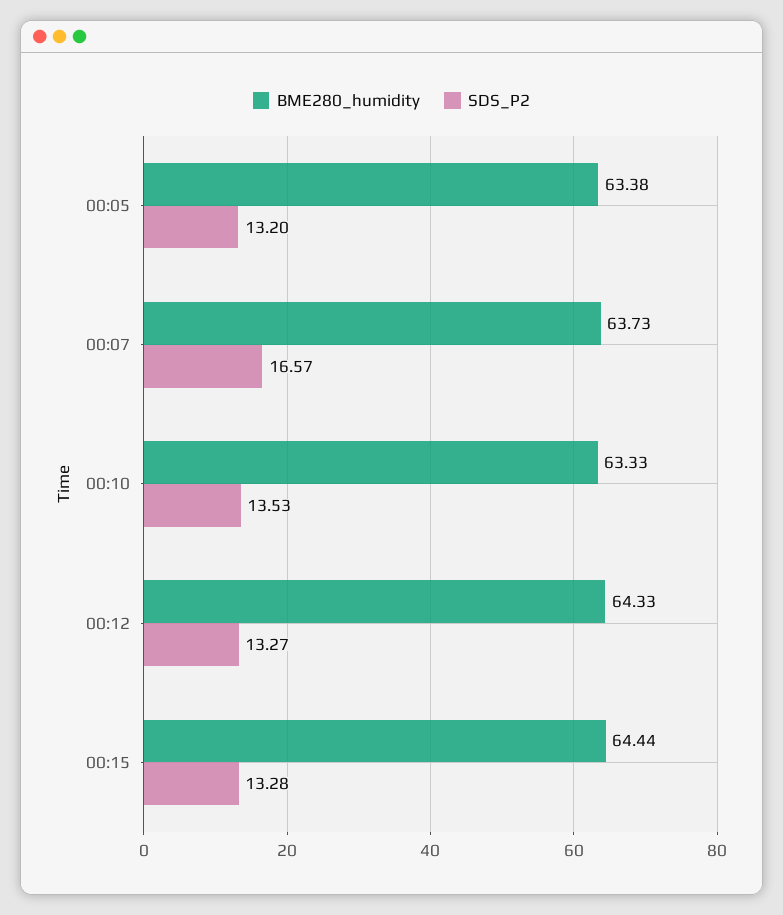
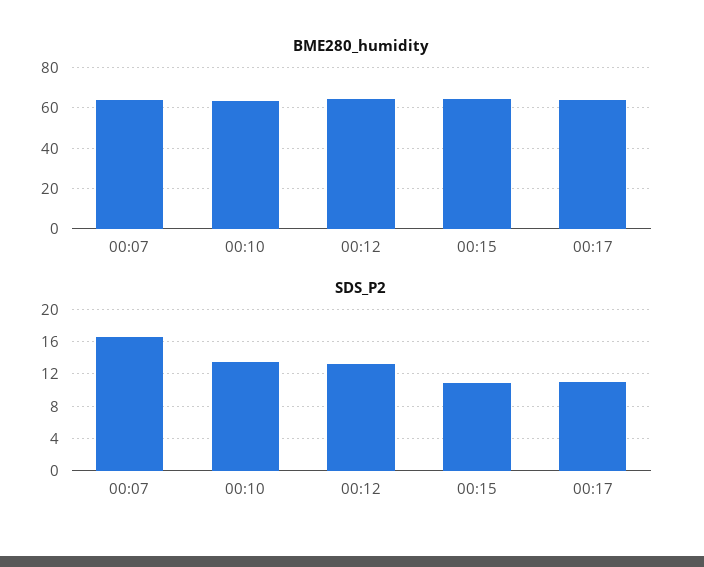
BME280_humidity, 00:05: 63.38 -> none
SDS_P2, 00:05: 13.2 -> none
SDS_P2, 00:15: 13.28 -> 11
BME280_humidity, 00:17: none -> 65
SDS_P2, 00:17: none -> 11

